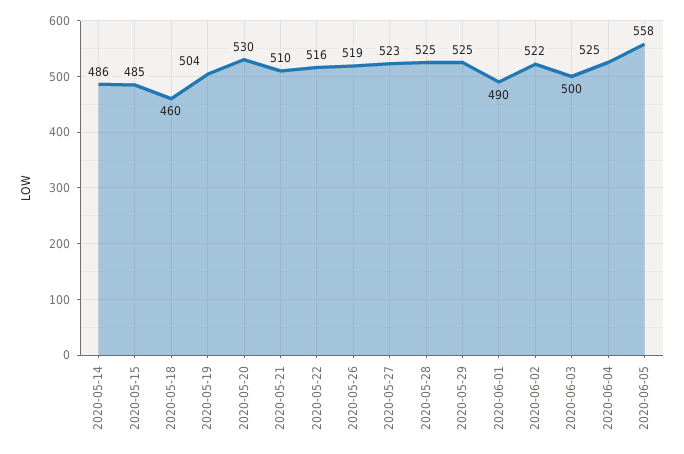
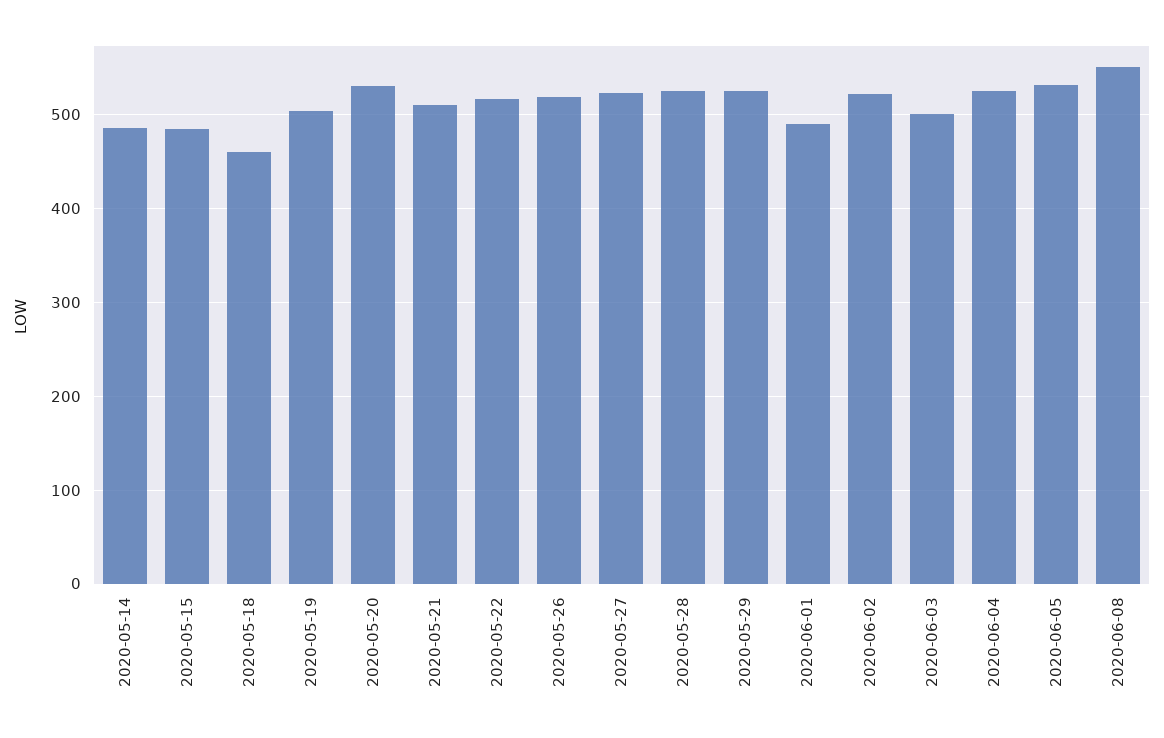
2020-06-05: 558 -> 530
2020-06-08: none -> 550

